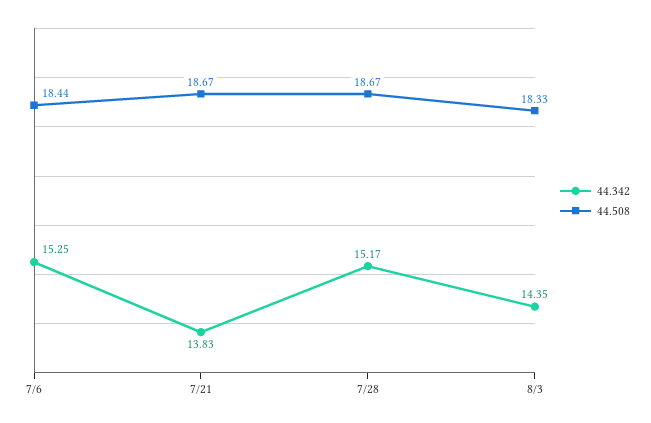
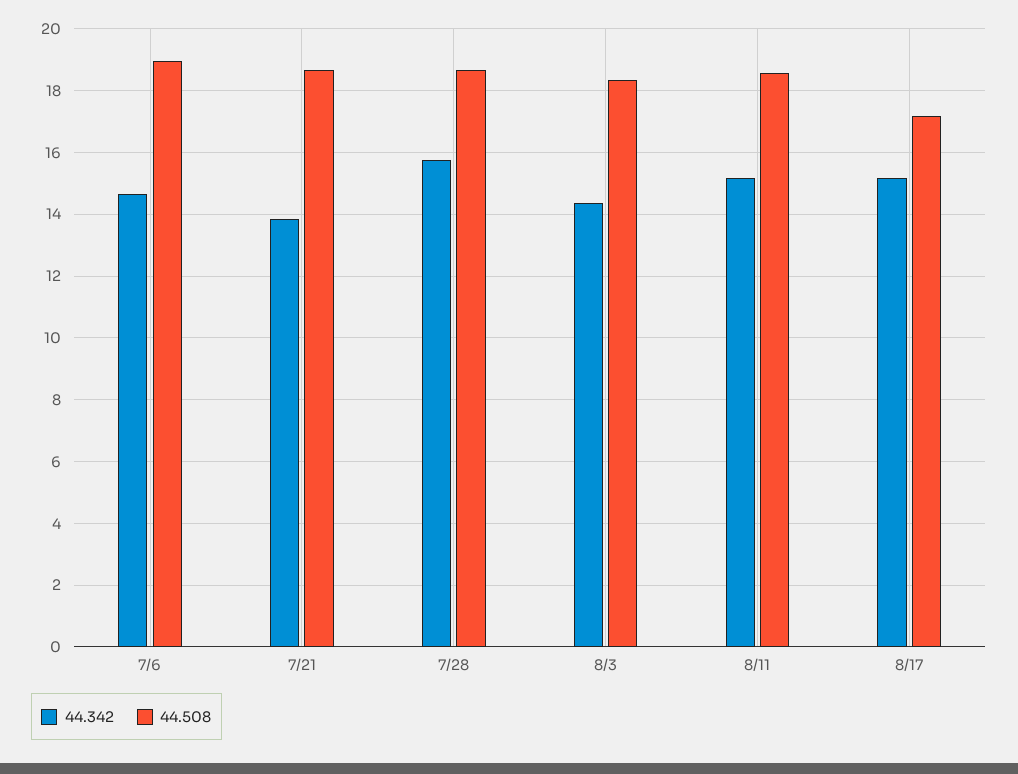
44.342, 7/6: 15.25 -> 14.6
44.508, 7/6: 18.44 -> 19
44.342, 7/28: 15.17 -> 15.8
44.342, 8/11: none -> 15.2
44.508, 8/11: none -> 18.6
44.342, 8/17: none -> 15.2
44.508, 8/17: none -> 17.2

